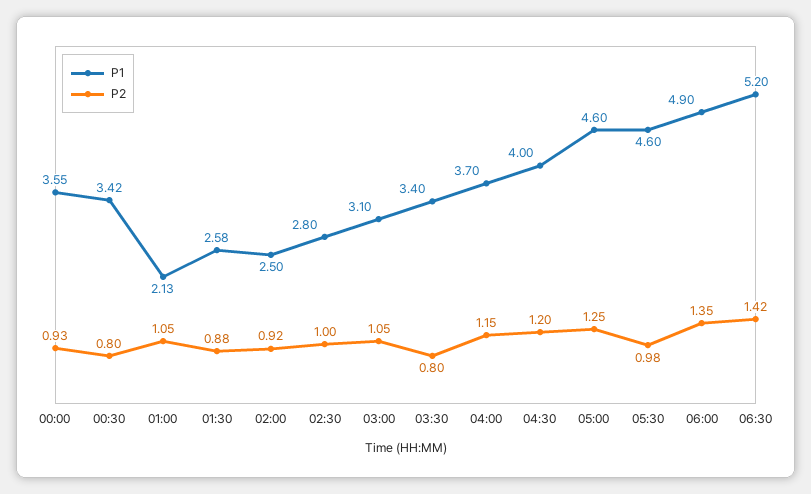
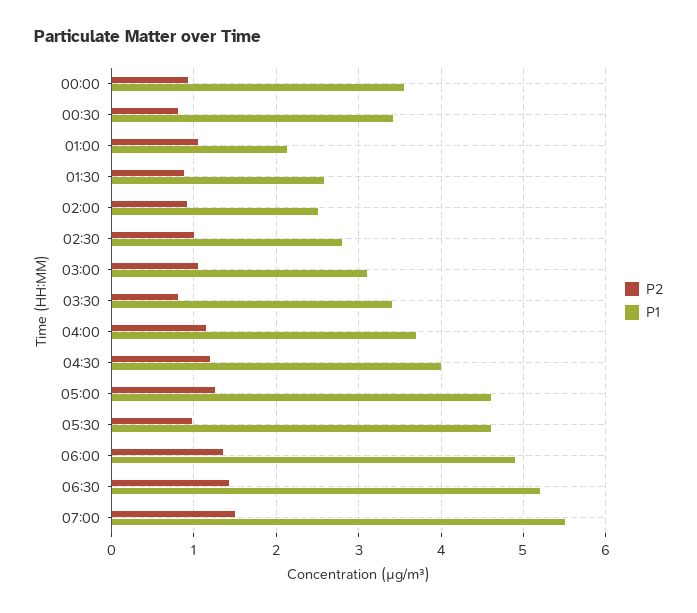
P2, 07:00: none -> 1.5
P1, 07:00: none -> 5.5

